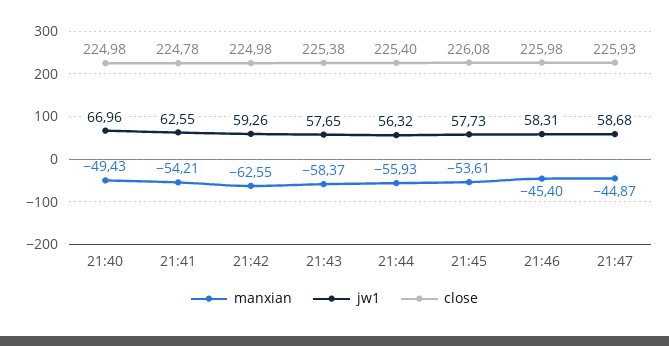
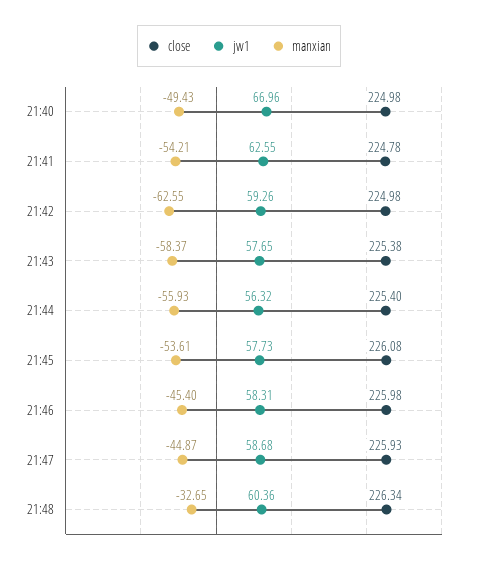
close, 21:48: none -> 226.34
jw1, 21:48: none -> 60.36
manxian, 21:48: none -> -32.65

